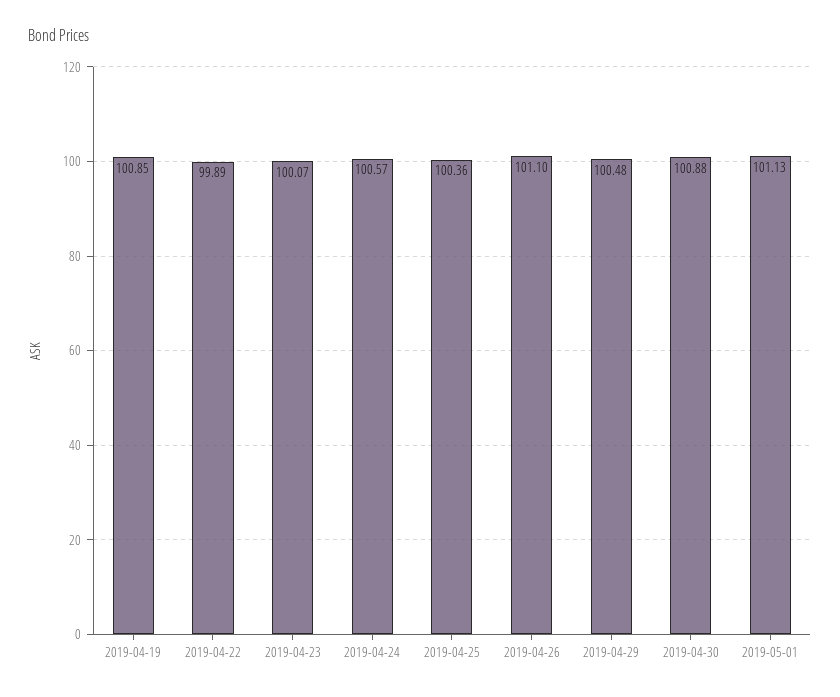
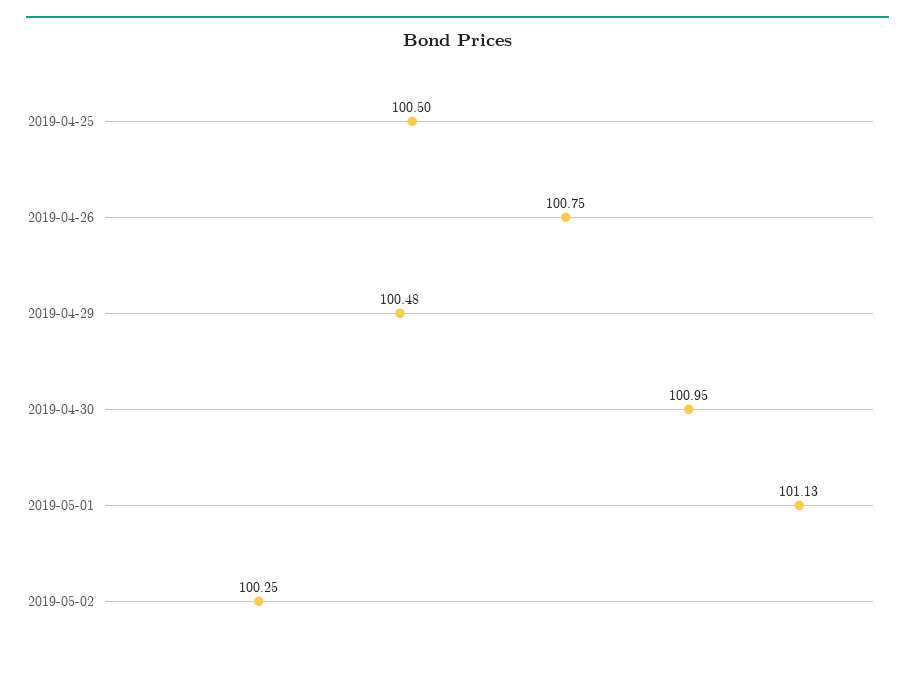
2019-04-19: 100.85 -> none
2019-04-22: 99.89 -> none
2019-04-23: 100.07 -> none
2019-04-24: 100.57 -> none
2019-04-25: 100.36 -> 100.5
2019-04-26: 101.1 -> 100.75
2019-04-30: 100.88 -> 100.95
2019-05-02: none -> 100.25

